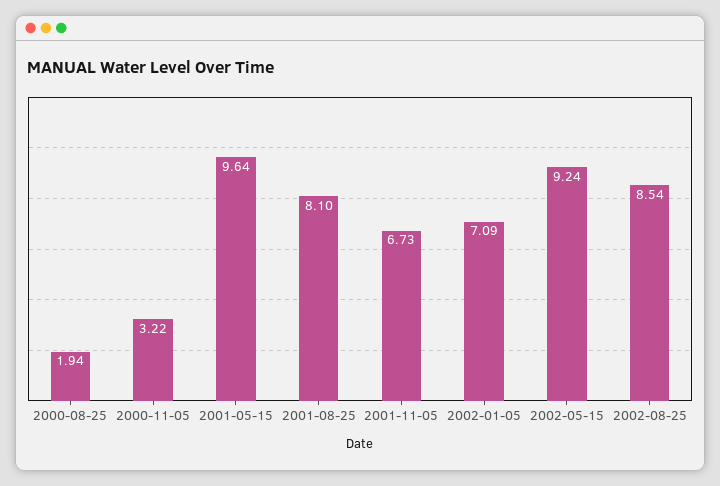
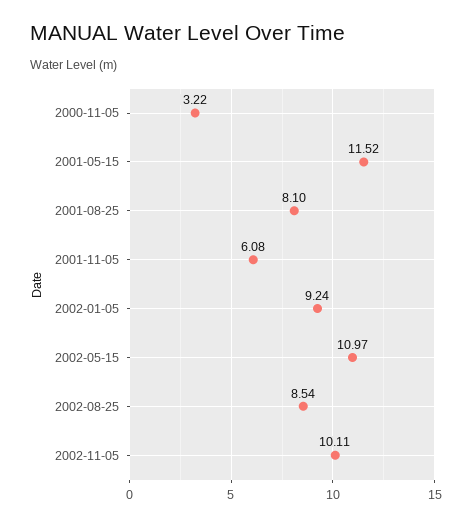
2000-08-25: 1.94 -> none
2001-05-15: 9.64 -> 11.52
2001-11-05: 6.73 -> 6.08
2002-01-05: 7.09 -> 9.24
2002-05-15: 9.24 -> 10.97
2002-11-05: none -> 10.11

